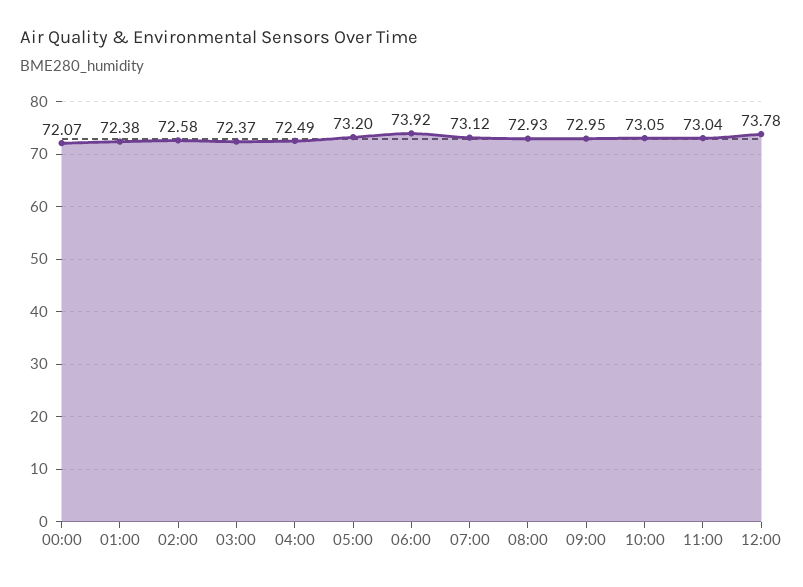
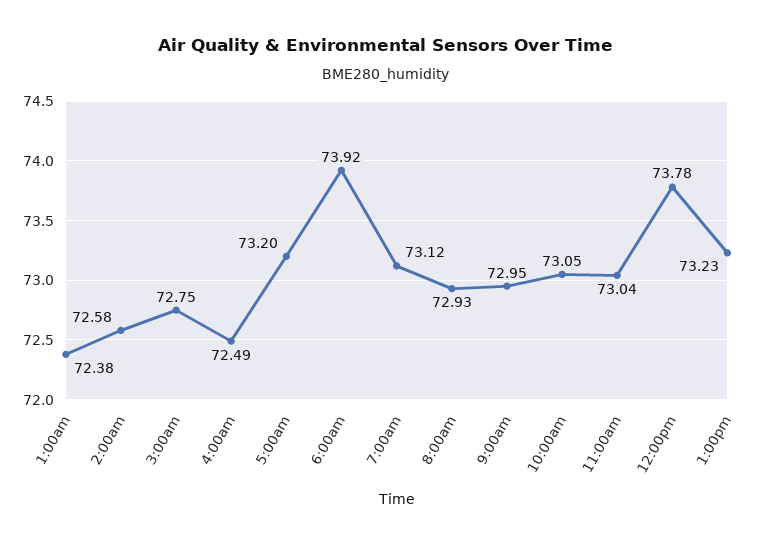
00:00: 72.07 -> none
03:00: 72.37 -> 72.75
1:00pm: none -> 73.23

